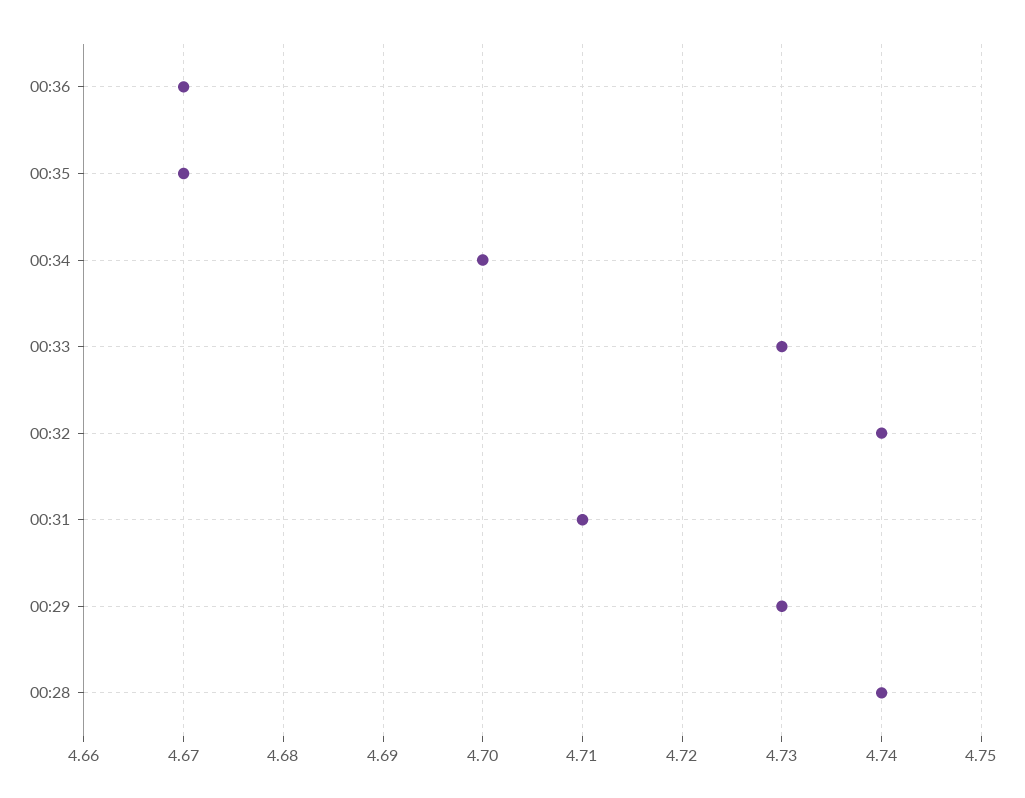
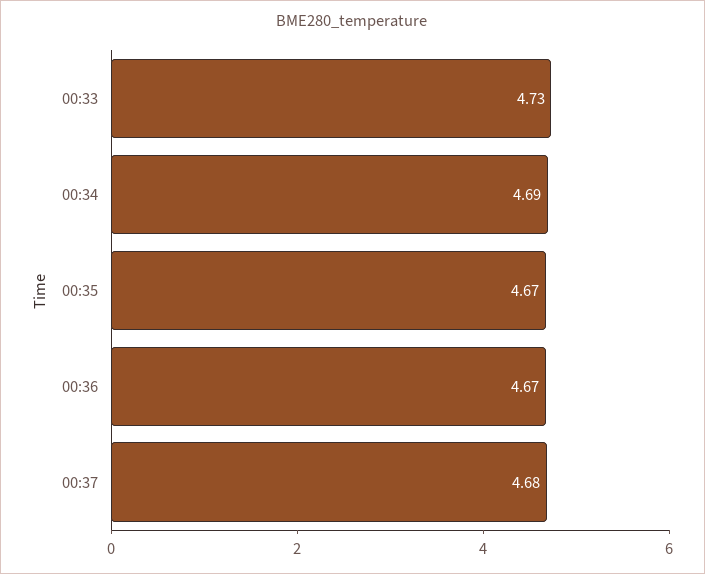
00:34: 4.7 -> 4.69
00:32: 4.74 -> none
00:31: 4.71 -> none
00:29: 4.73 -> none
00:28: 4.74 -> none
00:37: none -> 4.68

